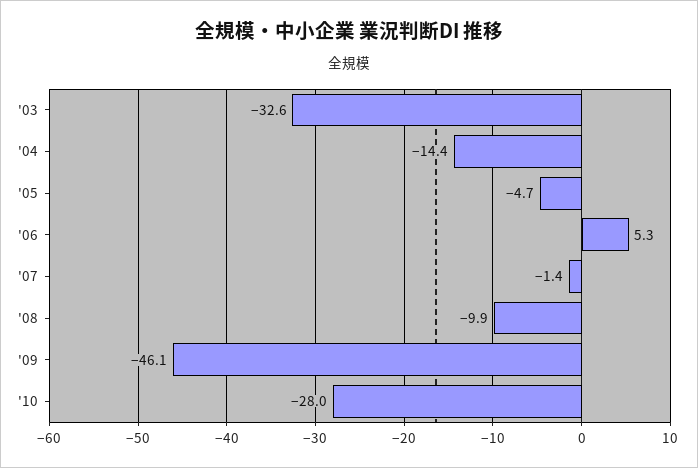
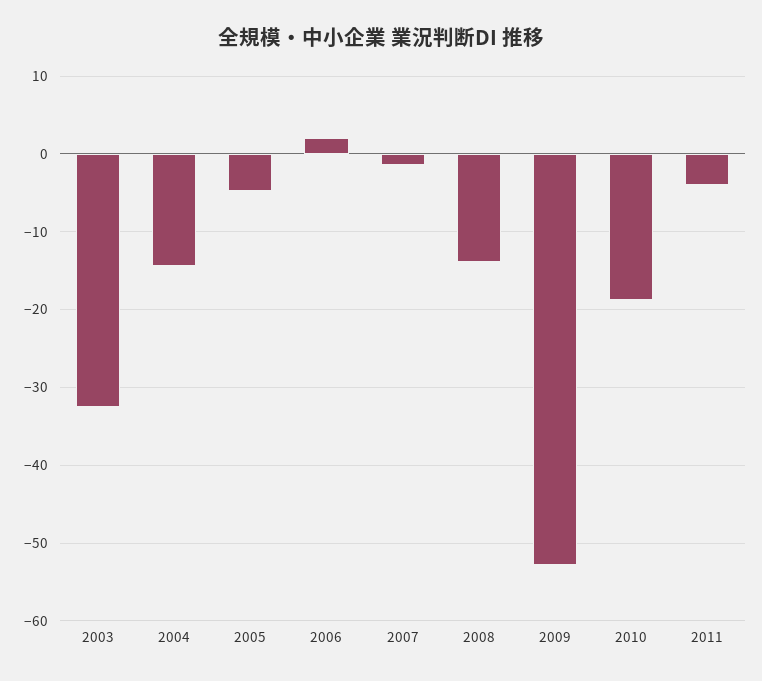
'06: 5.3 -> 2
'08: -9.9 -> -14
'09: -46.1 -> -53
'10: -28 -> -19
2011: none -> -4

